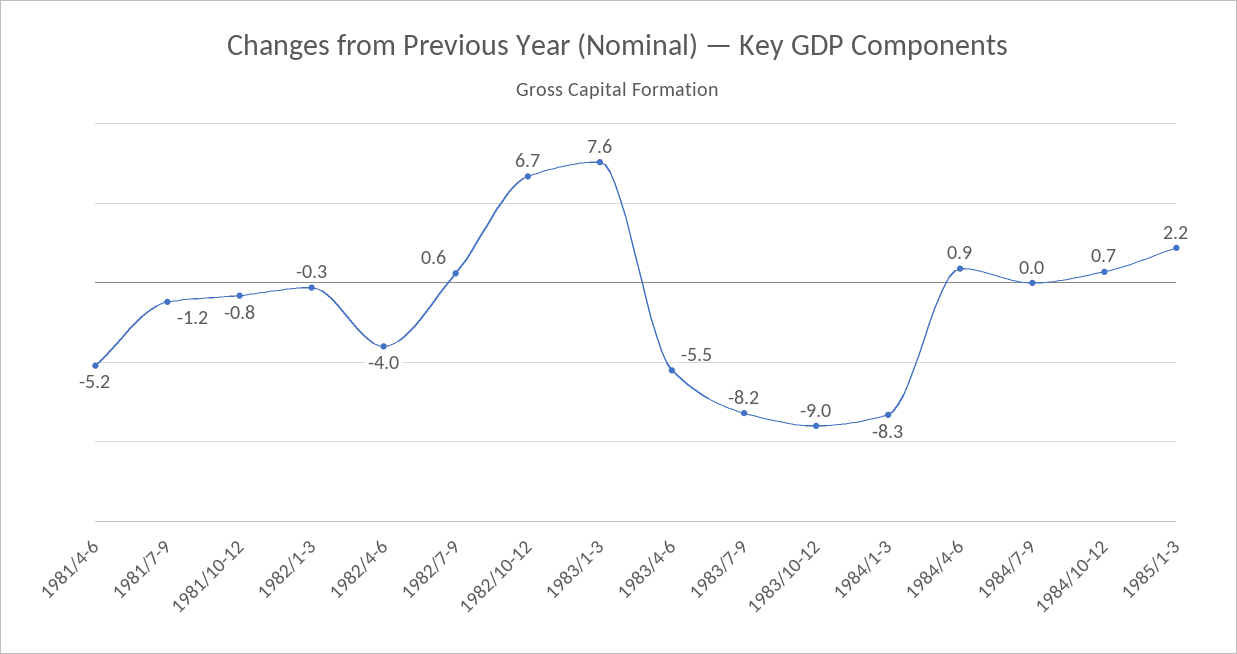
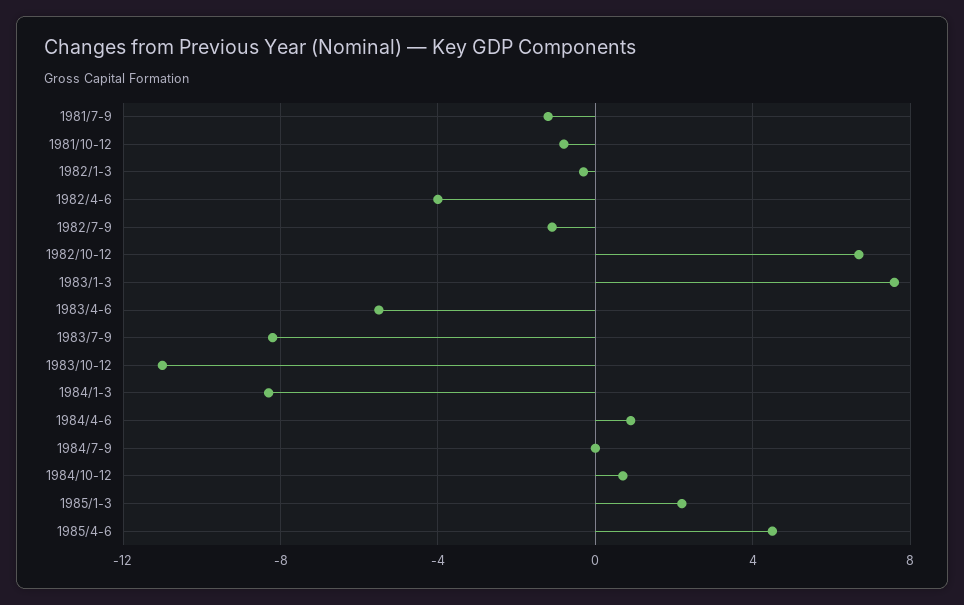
1981/4-6: -5.2 -> none
1982/7-9: 0.6 -> -1
1983/10-12: -9 -> -11
1985/4-6: none -> 4.5

